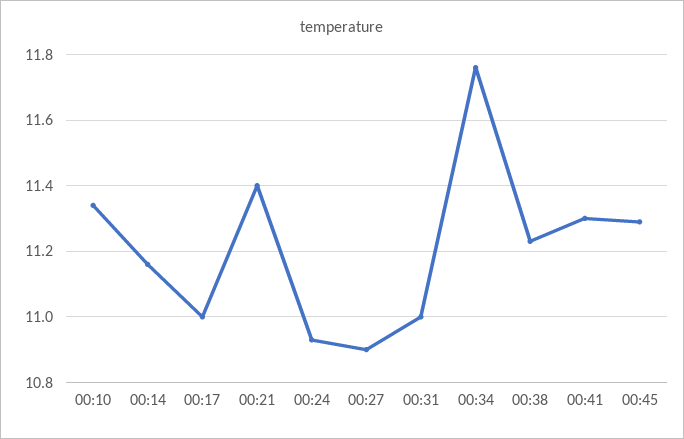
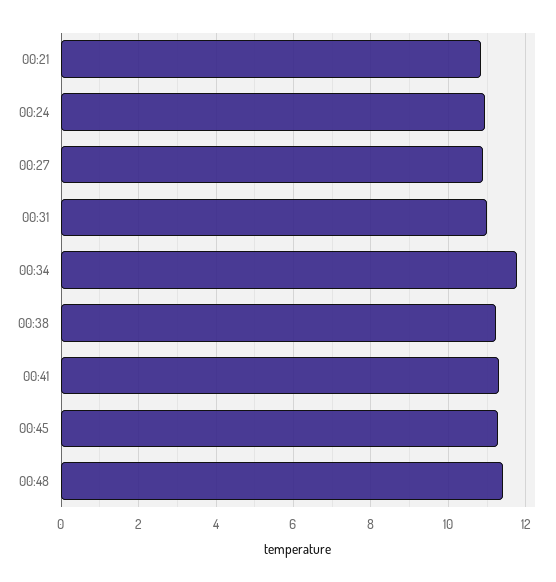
00:10: 11.35 -> none
00:14: 11.15 -> none
00:17: 11 -> none
00:21: 11.4 -> 10.8
00:48: none -> 11.4

